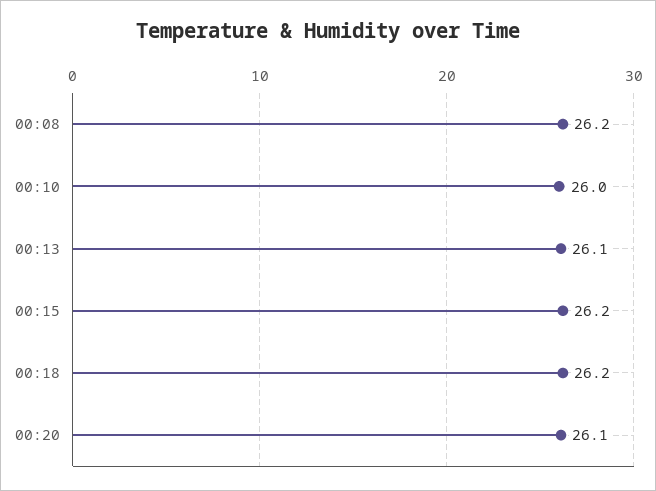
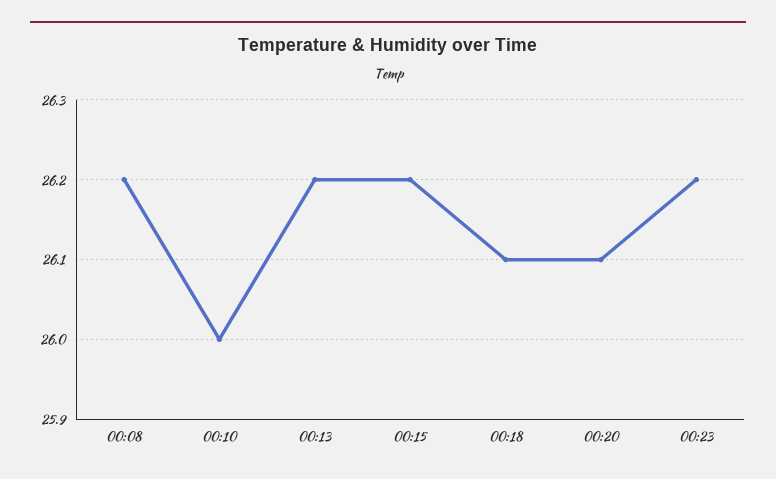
00:13: 26.1 -> 26.2
00:18: 26.2 -> 26.1
00:23: none -> 26.2

